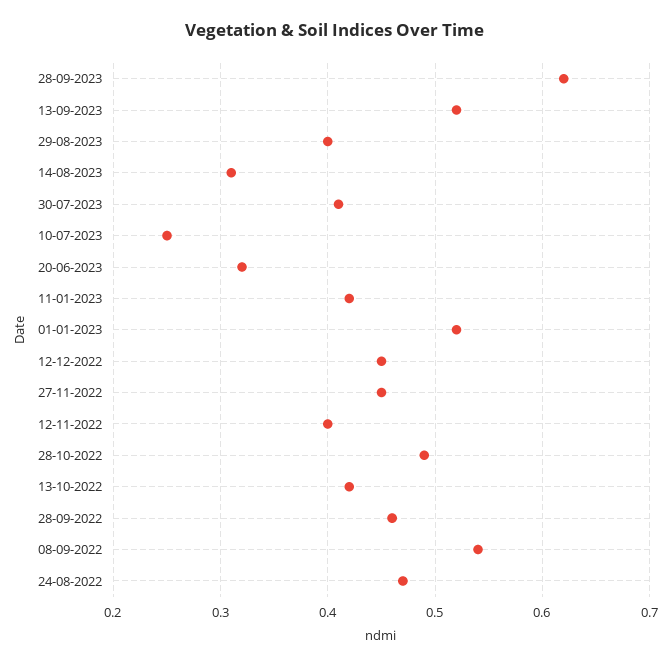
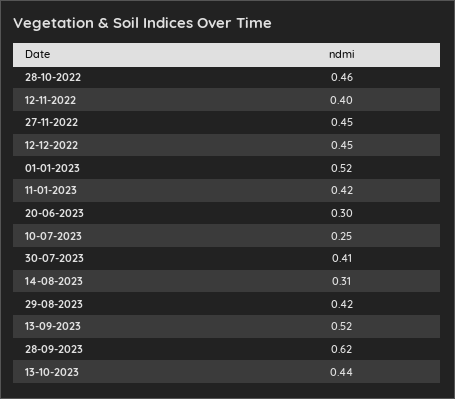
29-08-2023: 0.4 -> 0.42
20-06-2023: 0.32 -> 0.3
28-10-2022: 0.49 -> 0.46
13-10-2022: 0.42 -> none
28-09-2022: 0.46 -> none
08-09-2022: 0.54 -> none
24-08-2022: 0.47 -> none
13-10-2023: none -> 0.44

